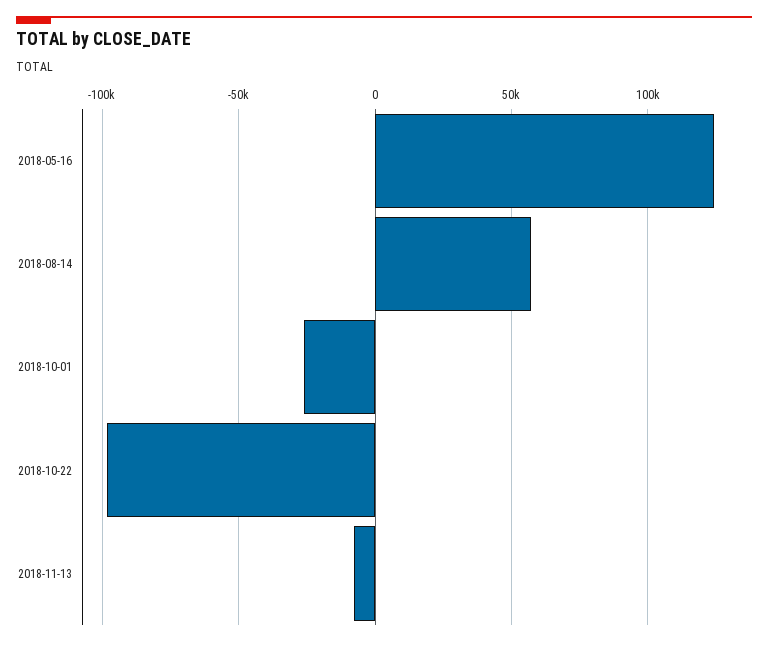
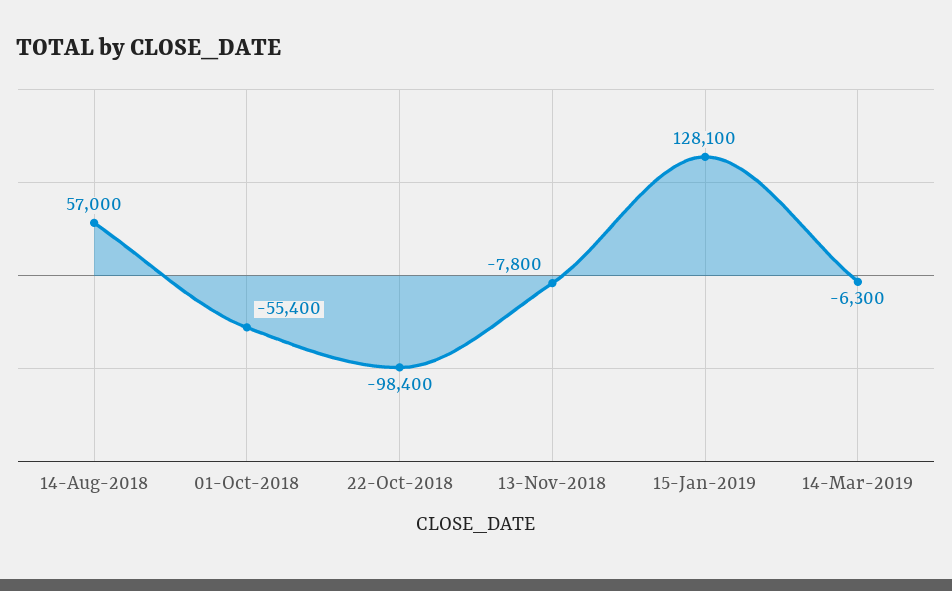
2018-05-16: 125000 -> none
2018-10-01: -25000 -> -55400
15-Jan-2019: none -> 128100
14-Mar-2019: none -> -6300

